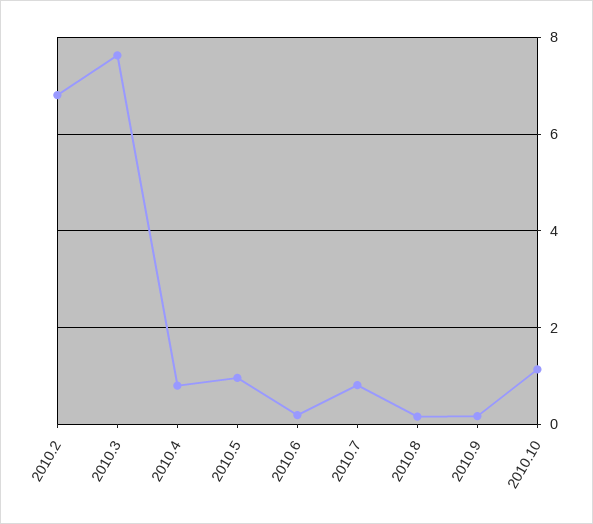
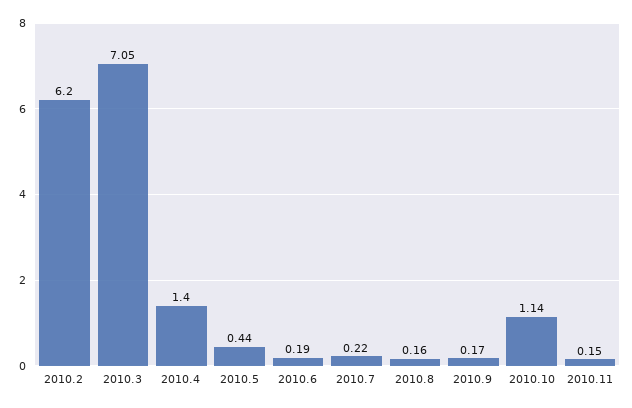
2010.2: 6.8 -> 6.2
2010.3: 7.6 -> 7.05
2010.4: 0.8 -> 1.4
2010.5: 1 -> 0.44
2010.7: 0.8 -> 0.22
2010.11: none -> 0.15

